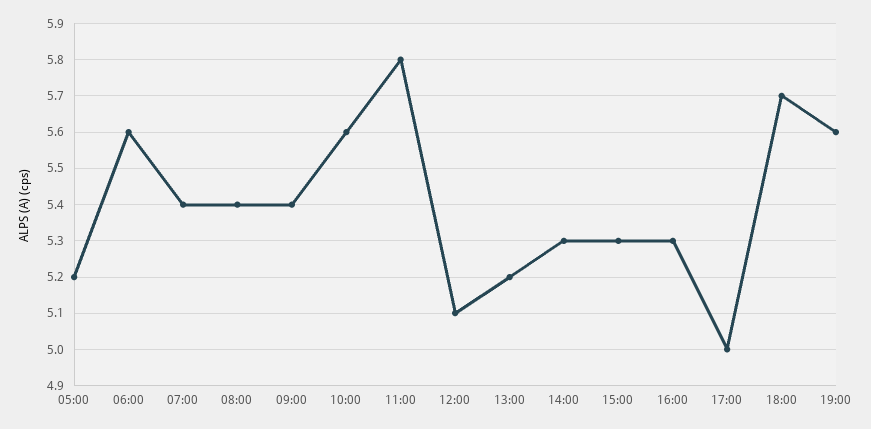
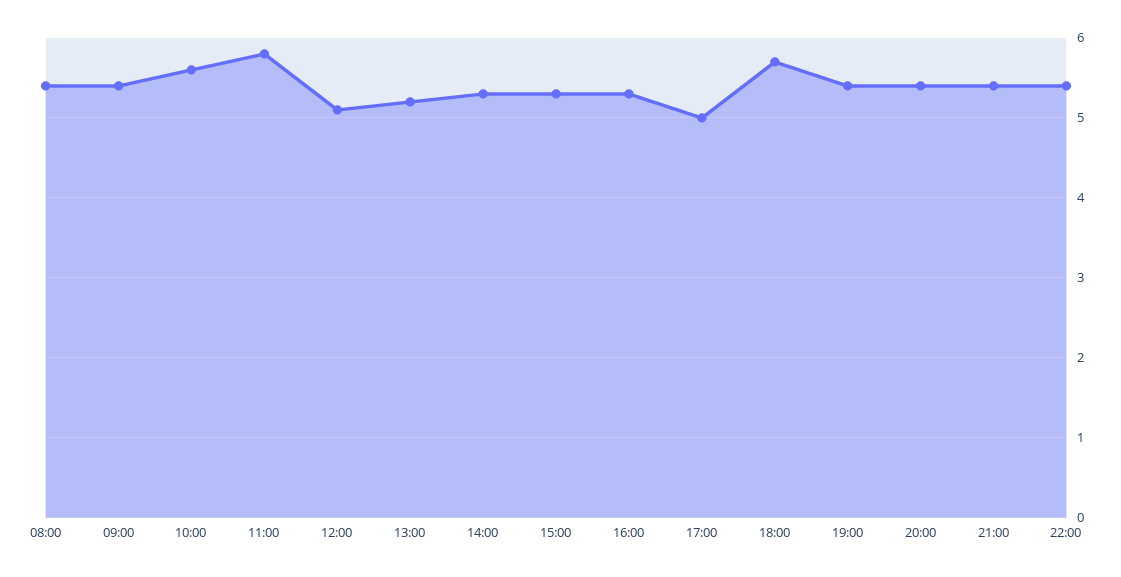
05:00: 5.2 -> none
06:00: 5.6 -> none
07:00: 5.4 -> none
19:00: 5.6 -> 5.4
20:00: none -> 5.4
21:00: none -> 5.4
22:00: none -> 5.4

